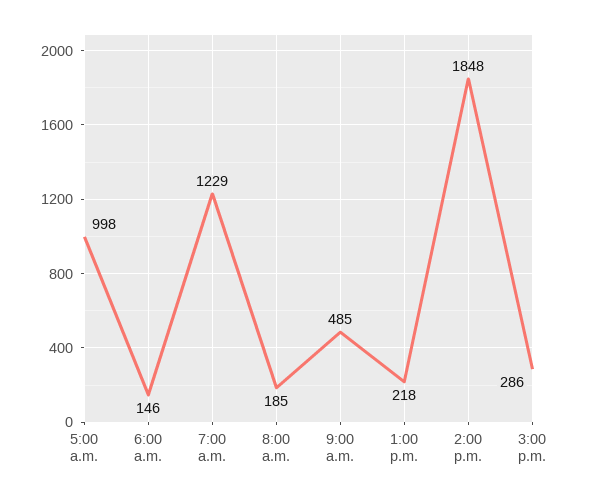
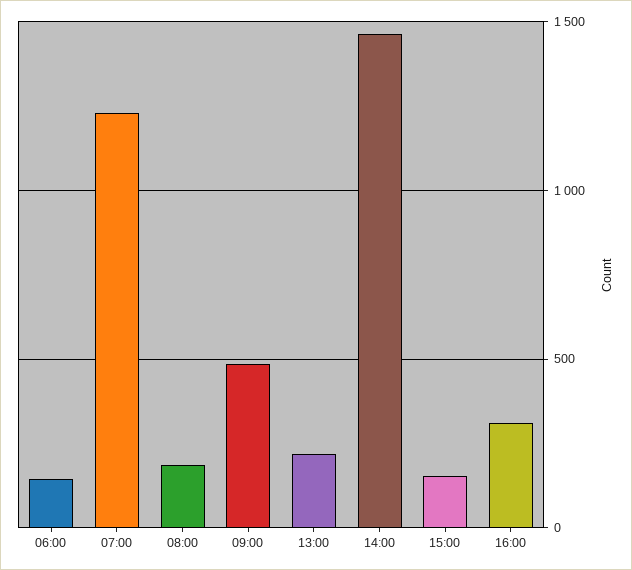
5:00 a.m.: 998 -> none
2:00 p.m.: 1848 -> 1450
3:00 p.m.: 286 -> 150
16:00: none -> 300

